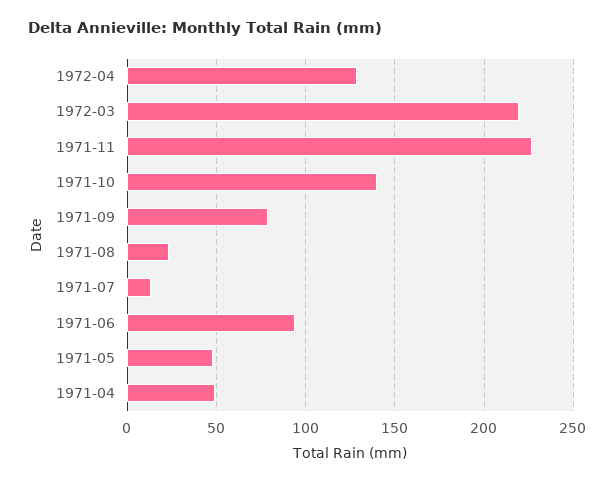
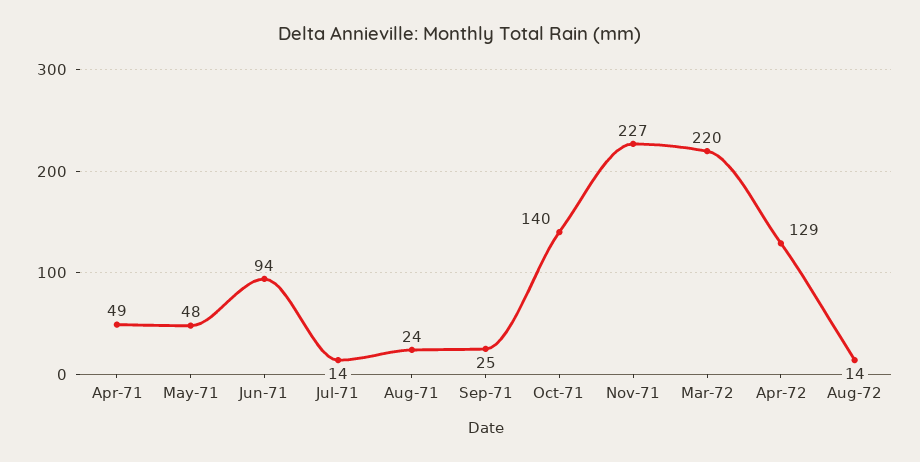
1971-09: 80 -> 25
Aug-72: none -> 14

